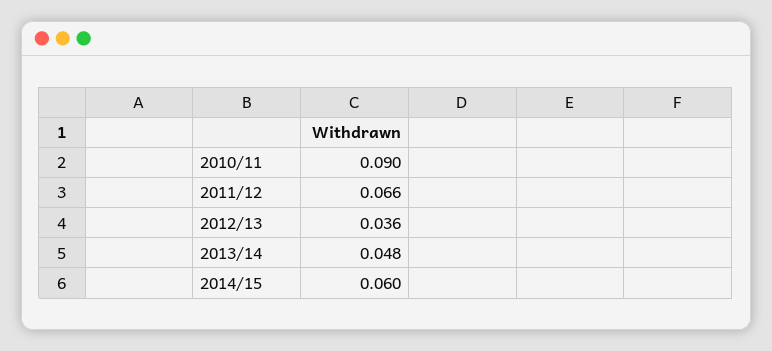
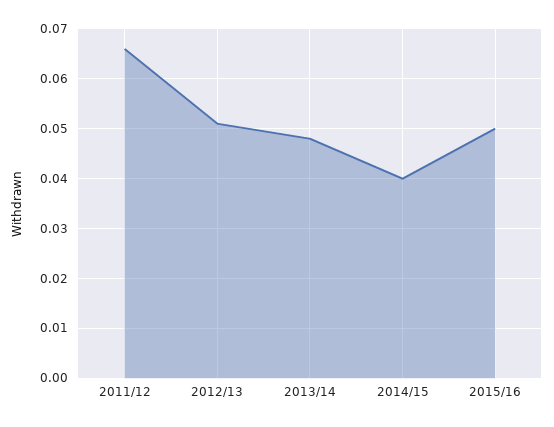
2010/11: 0.09 -> none
2012/13: 0.036 -> 0.05
2014/15: 0.06 -> 0.04
2015/16: none -> 0.05

